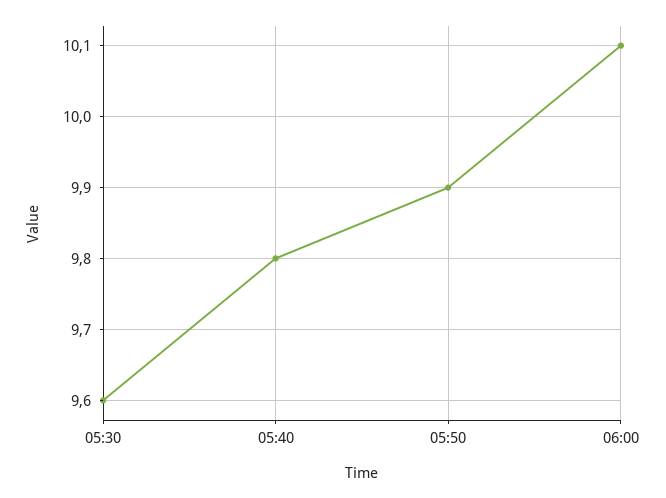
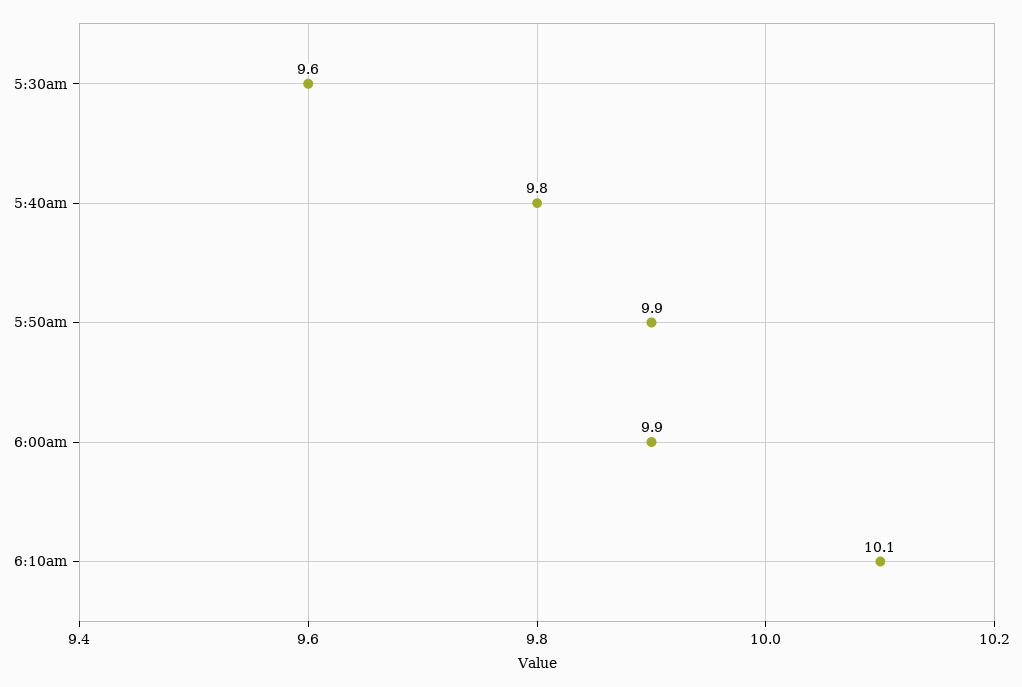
06:00: 10.1 -> 9.9
6:10am: none -> 10.1

